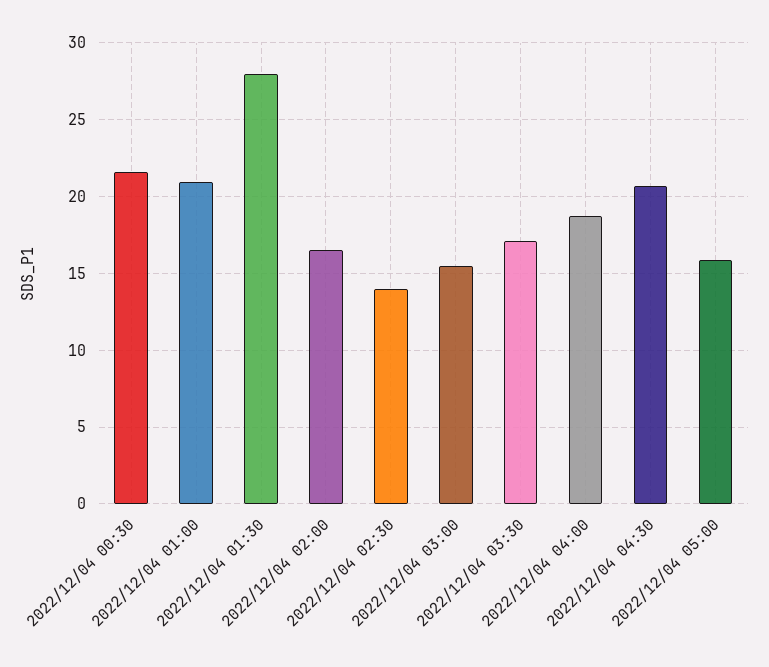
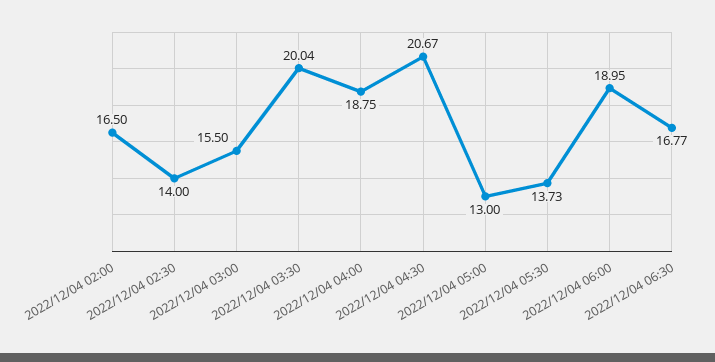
2022/12/04 00:30: 21.5 -> none
2022/12/04 01:00: 21 -> none
2022/12/04 01:30: 28 -> none
2022/12/04 03:30: 17 -> 20.04
2022/12/04 05:00: 16 -> 13
2022/12/04 05:30: none -> 13.73
2022/12/04 06:00: none -> 18.95
2022/12/04 06:30: none -> 16.77

